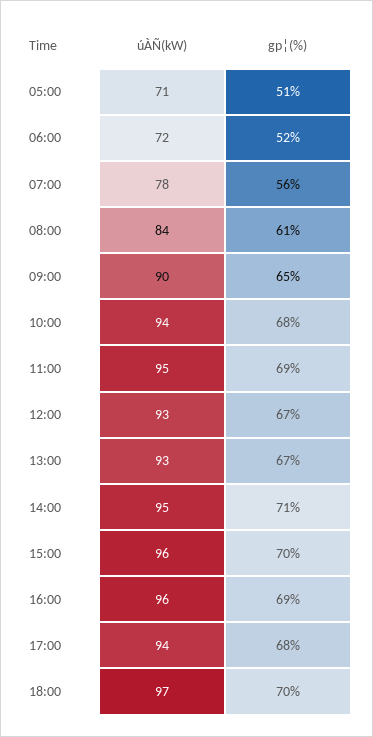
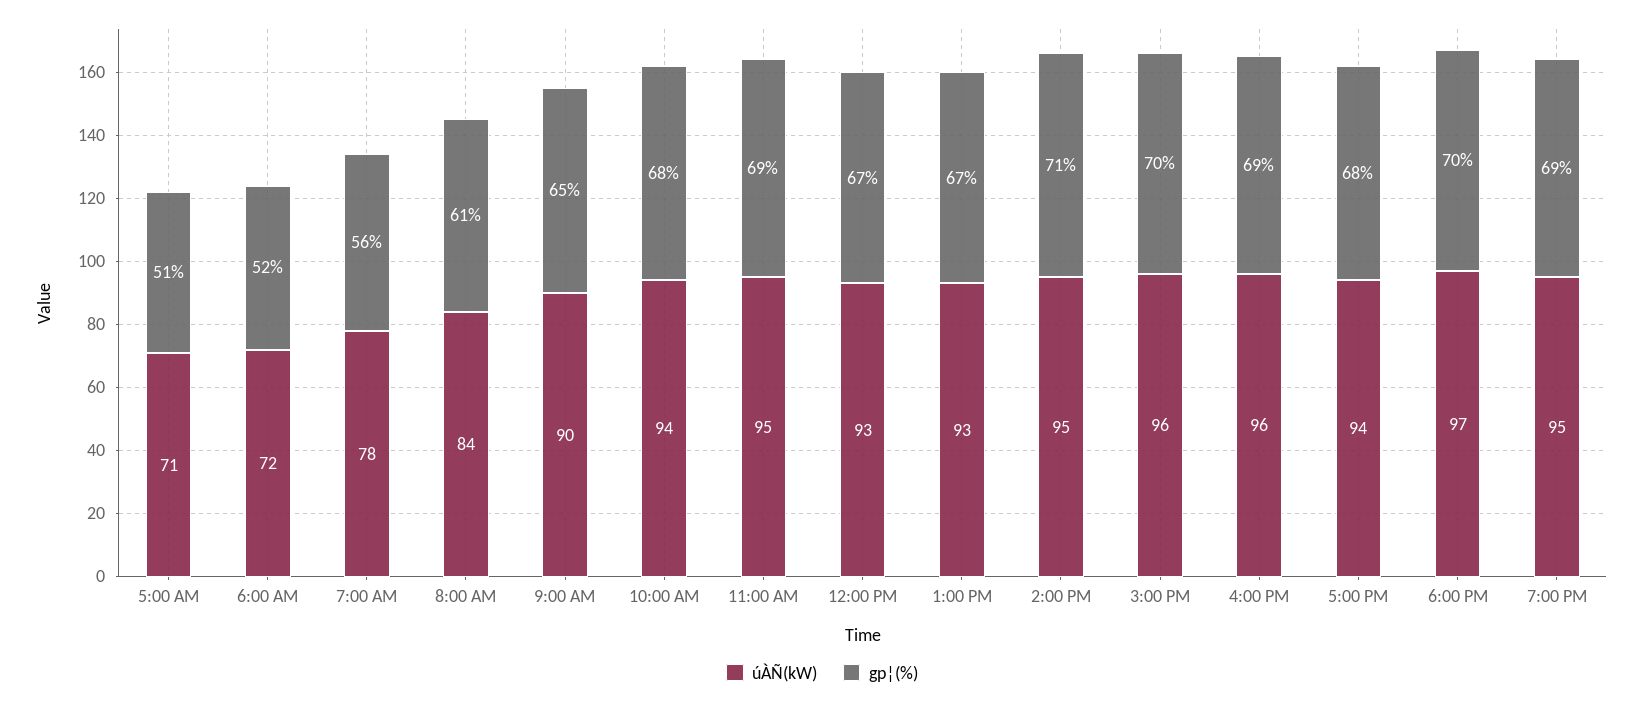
úÀÑ(kW), 7:00 PM: none -> 95
gp¦(%), 7:00 PM: none -> 69

